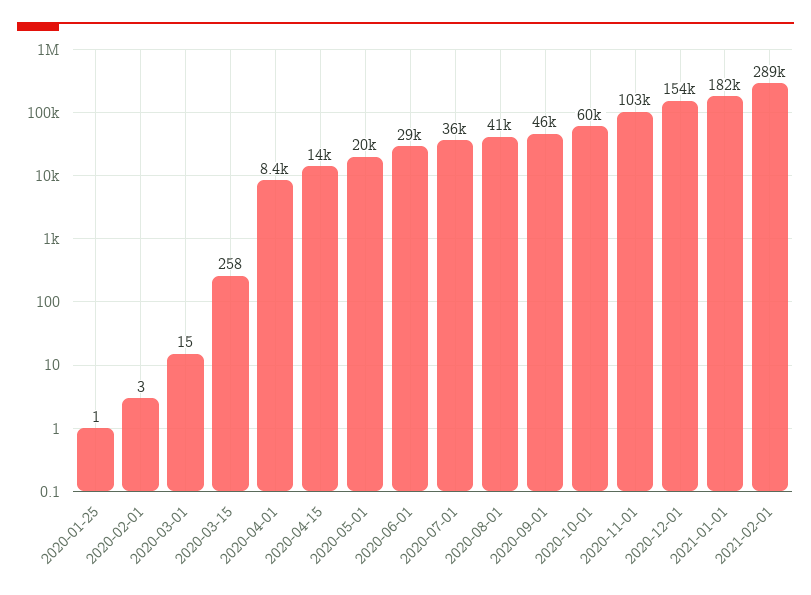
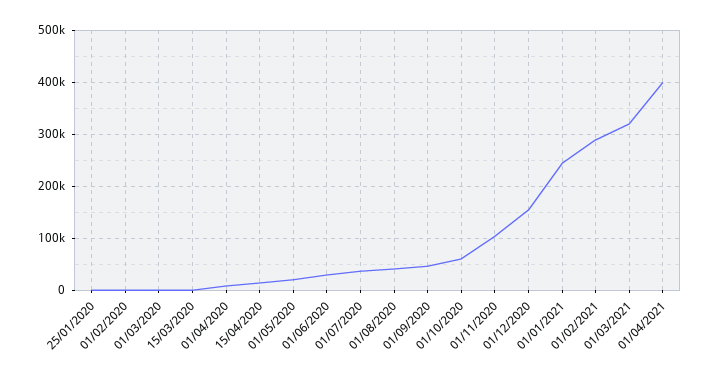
2021-01-01: 182000 -> 240000
01/03/2021: none -> 320000
01/04/2021: none -> 400000

